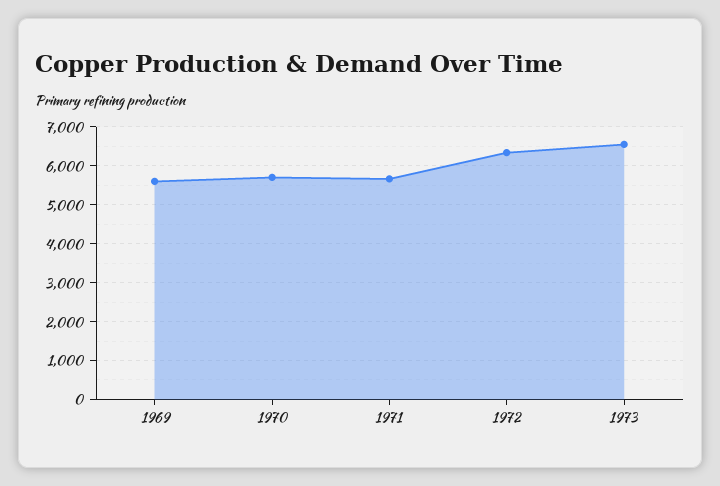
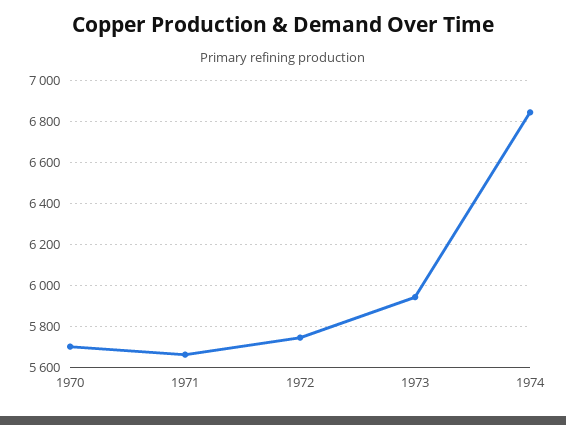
1969: 5600 -> none
1972: 6400 -> 5750
1973: 6600 -> 5950
1974: none -> 6850

